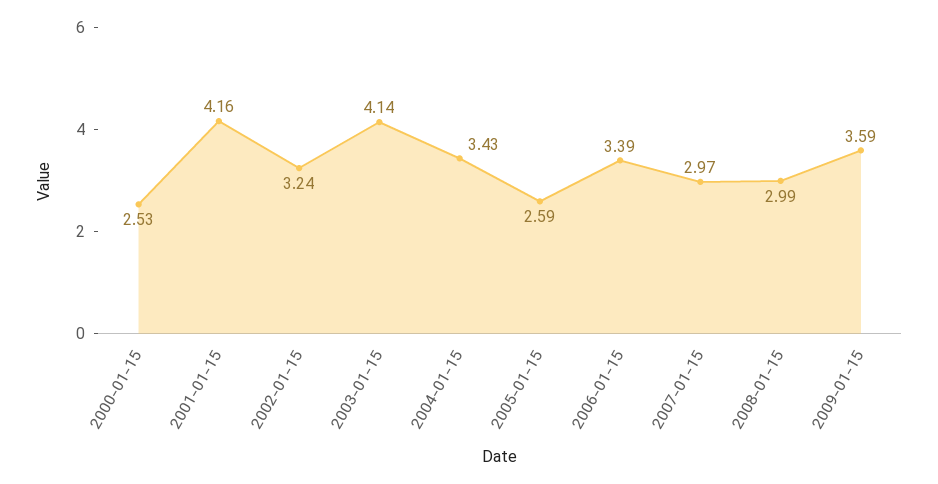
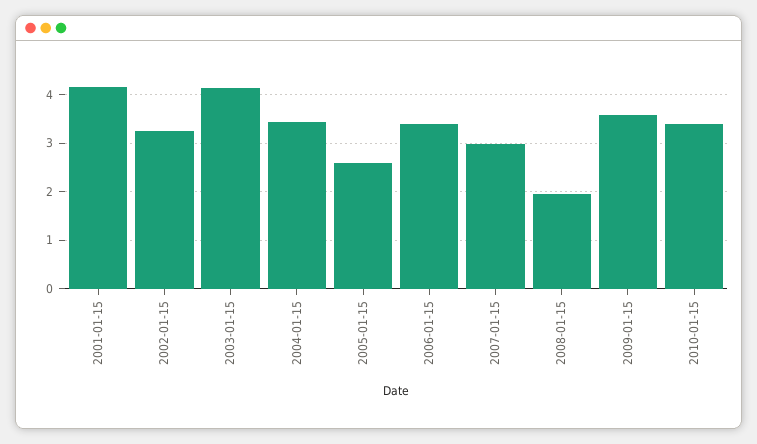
2000-01-15: 2.53 -> none
2008-01-15: 2.99 -> 2
2010-01-15: none -> 3.4

